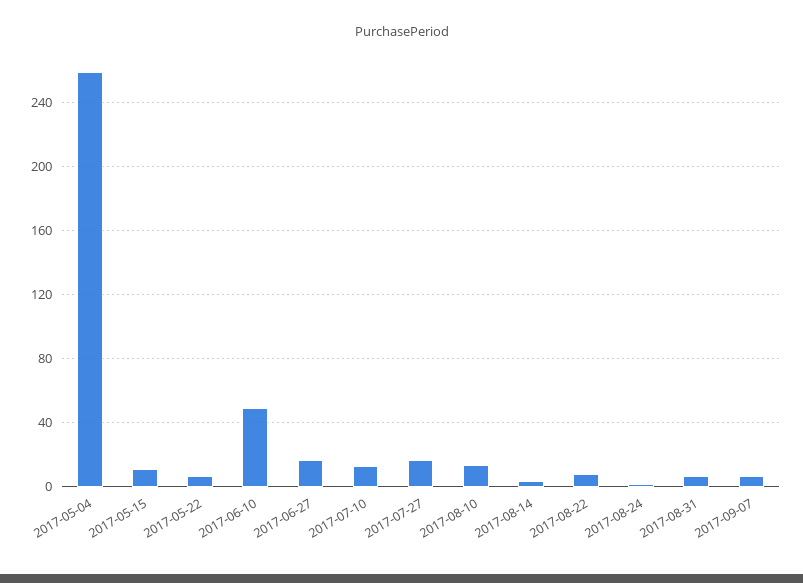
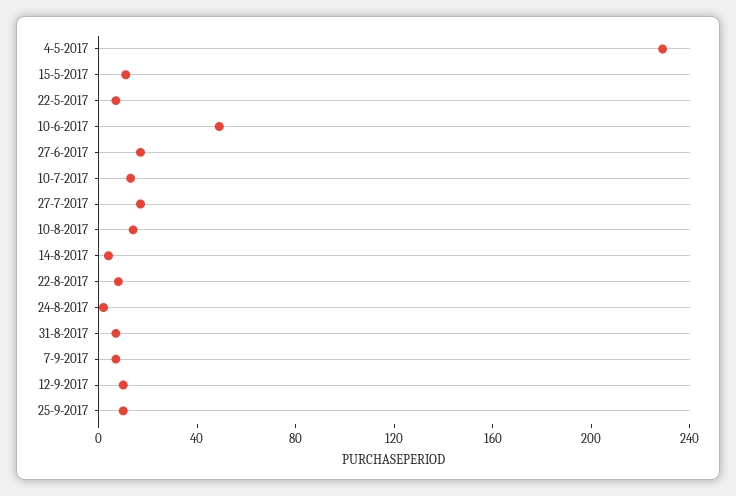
2017-05-04: 260 -> 230
12-9-2017: none -> 10
25-9-2017: none -> 10

